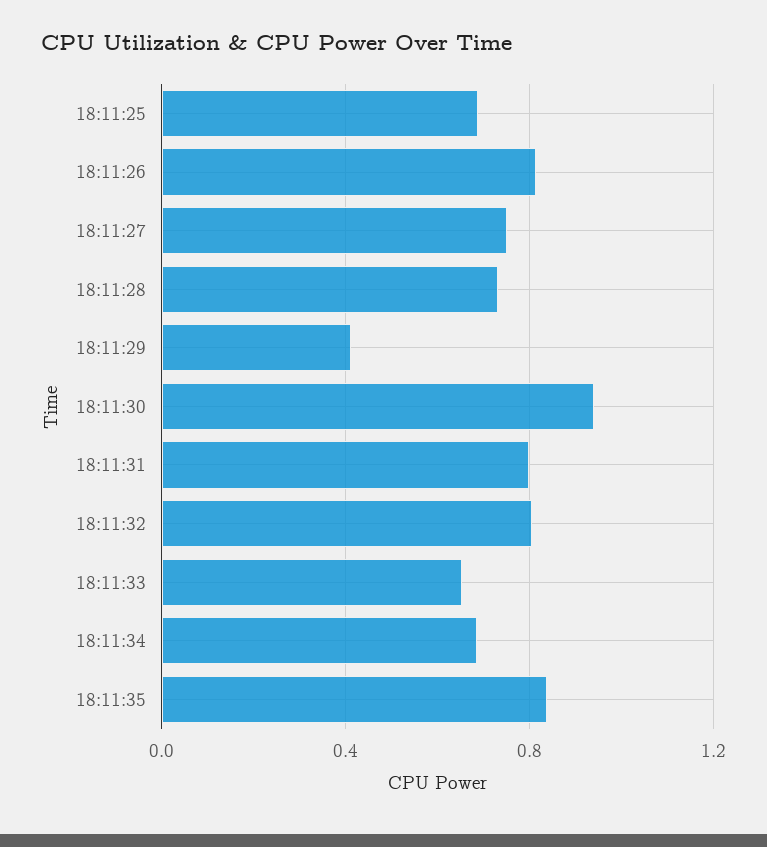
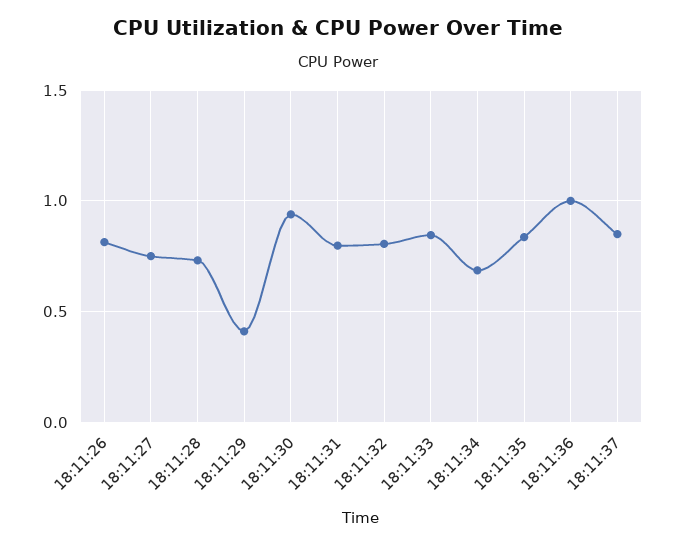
18:11:25: 0.7 -> none
18:11:33: 0.65 -> 0.85
18:11:36: none -> 1
18:11:37: none -> 0.85

